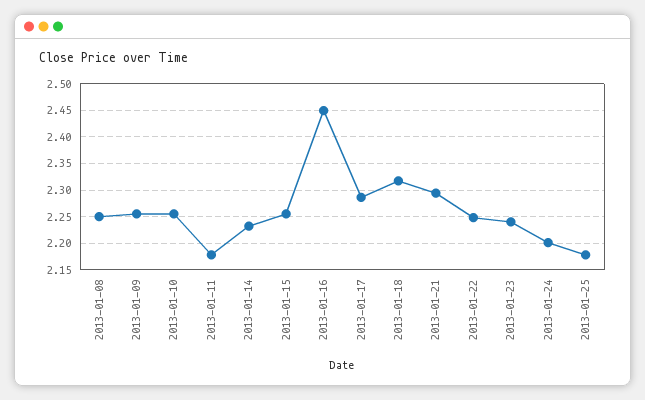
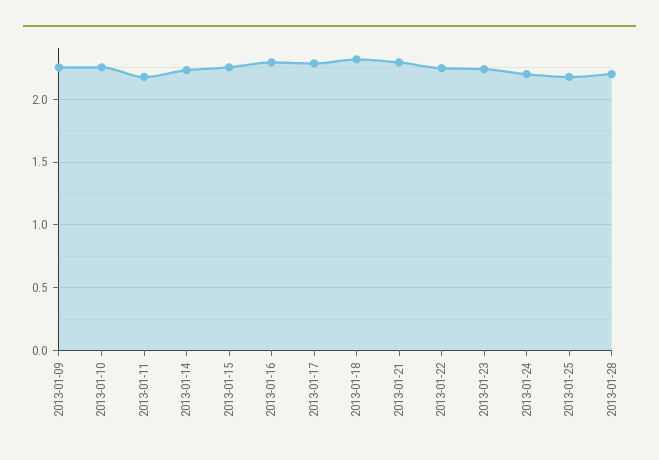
2013-01-08: 2.25 -> none
2013-01-16: 2.45 -> 2.3
2013-01-28: none -> 2.2

